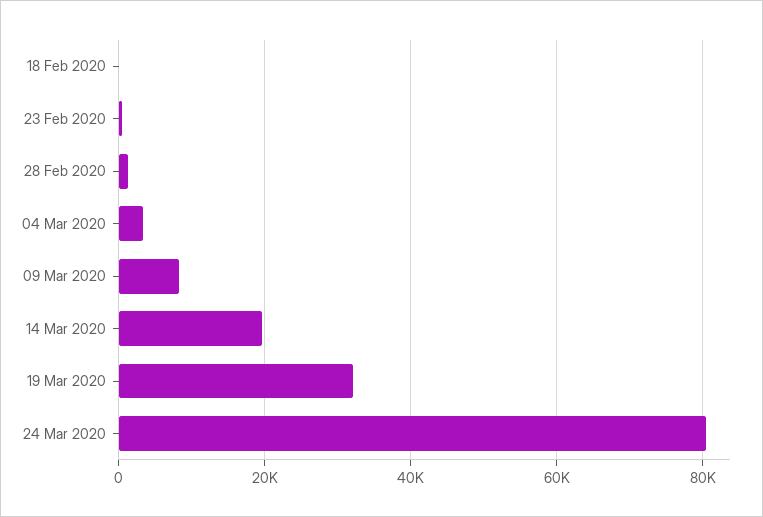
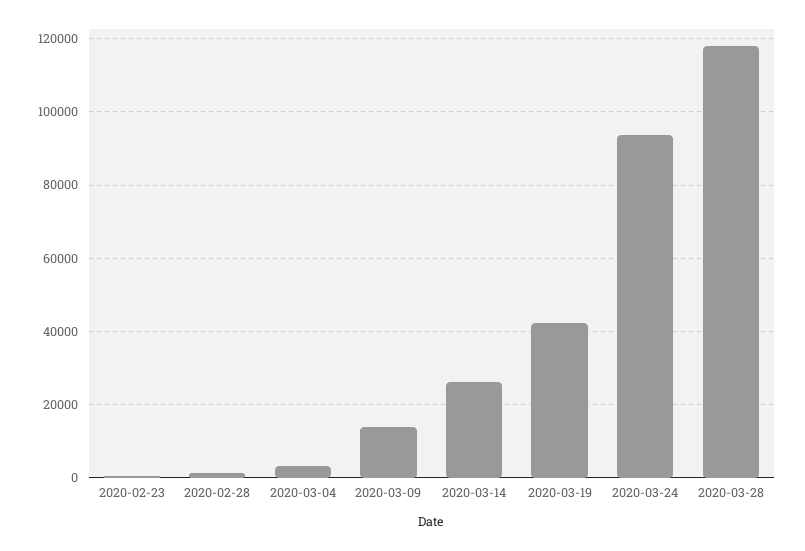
18 Feb 2020: 0 -> none
09 Mar 2020: 8000 -> 14000
14 Mar 2020: 20000 -> 26000
19 Mar 2020: 32000 -> 42000
24 Mar 2020: 80000 -> 94000
2020-03-28: none -> 118000

